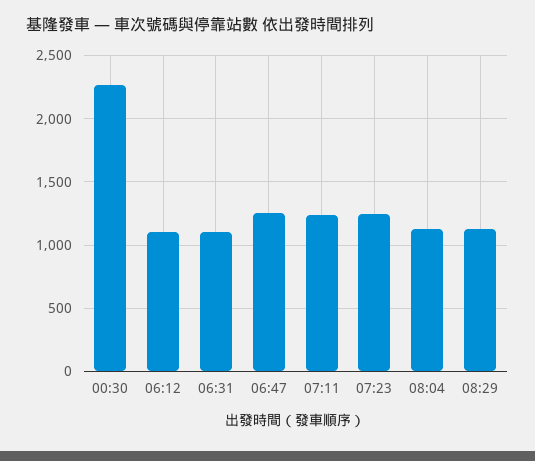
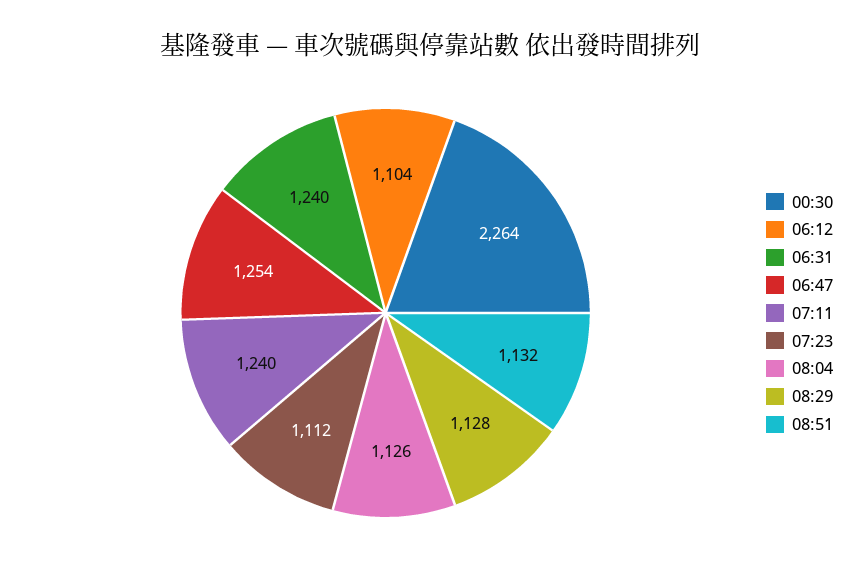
06:31: 1100 -> 1240
07:23: 1250 -> 1112
08:51: none -> 1132

